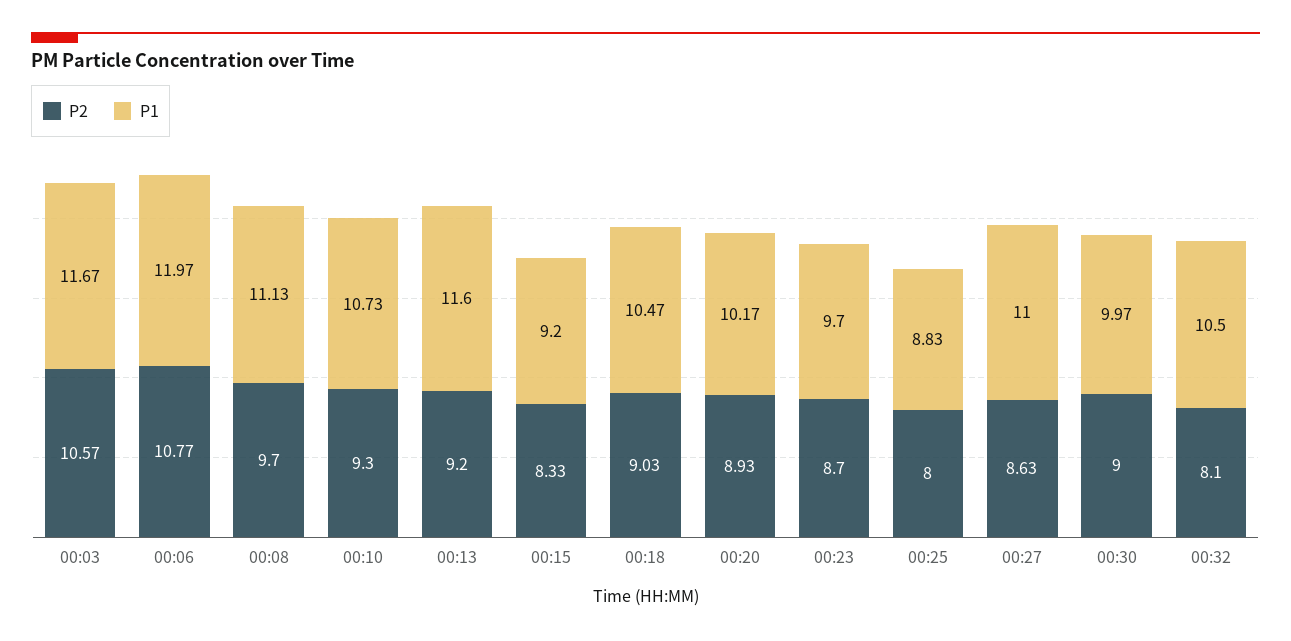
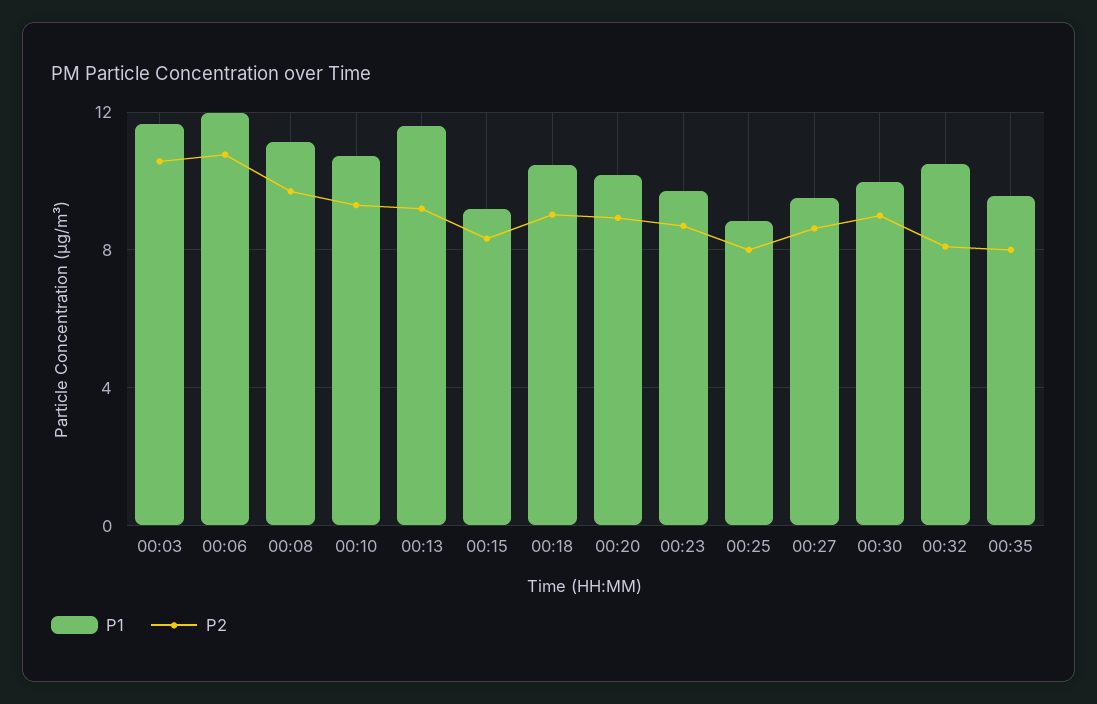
P1, 00:27: 11 -> 9.5
P1, 00:35: none -> 9.5
P2, 00:35: none -> 8

